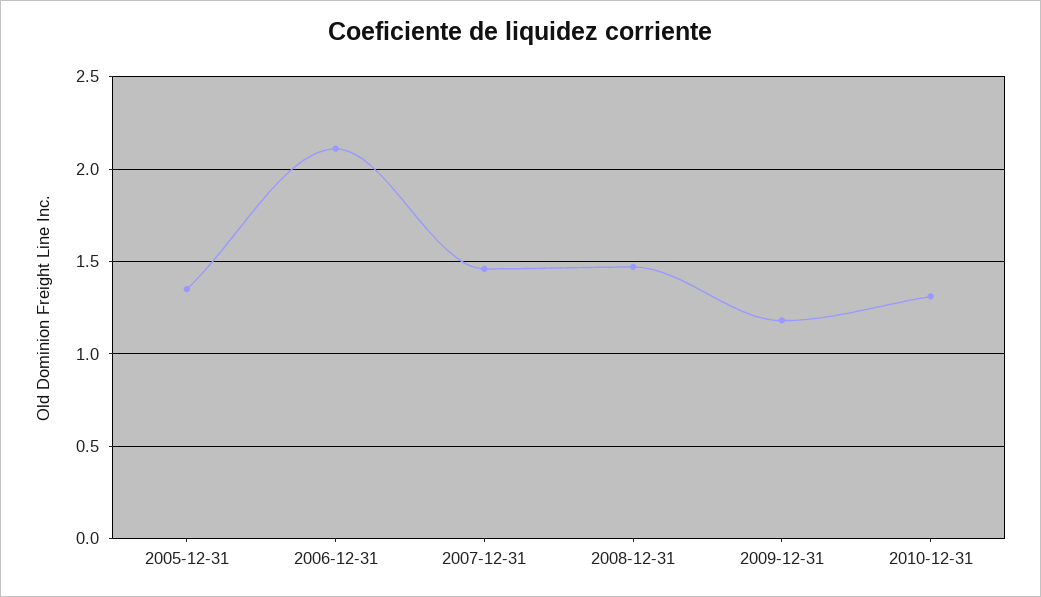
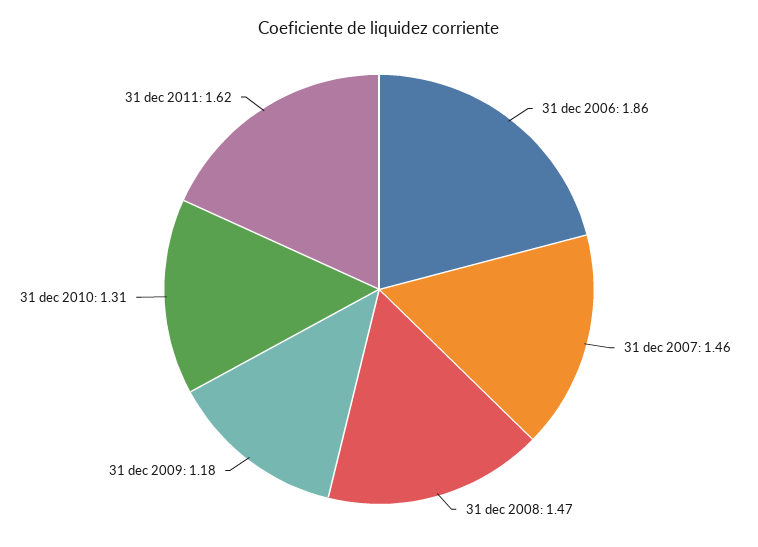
2005-12-31: 1.35 -> none
2006-12-31: 2.1 -> 1.86
31 dec 2011: none -> 1.62

